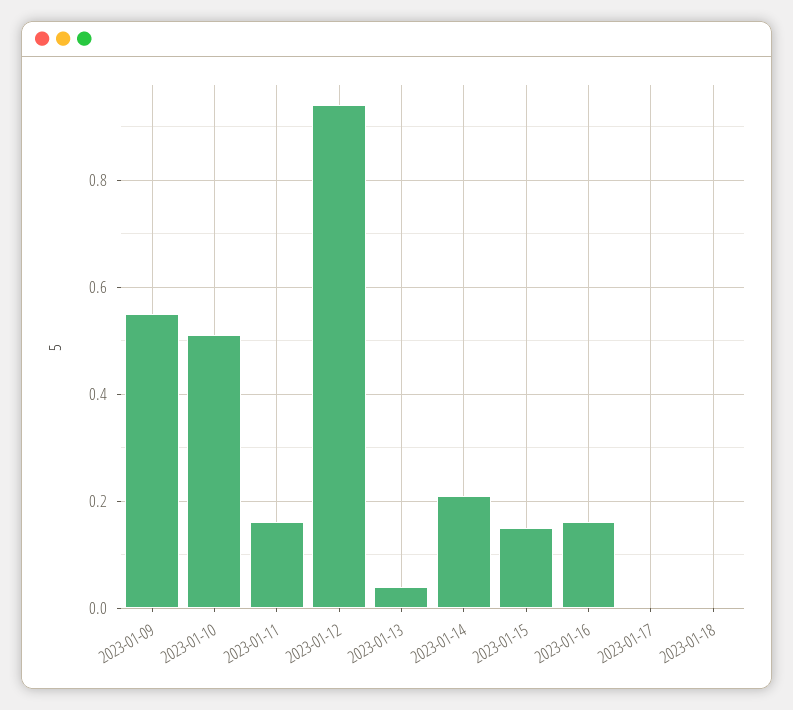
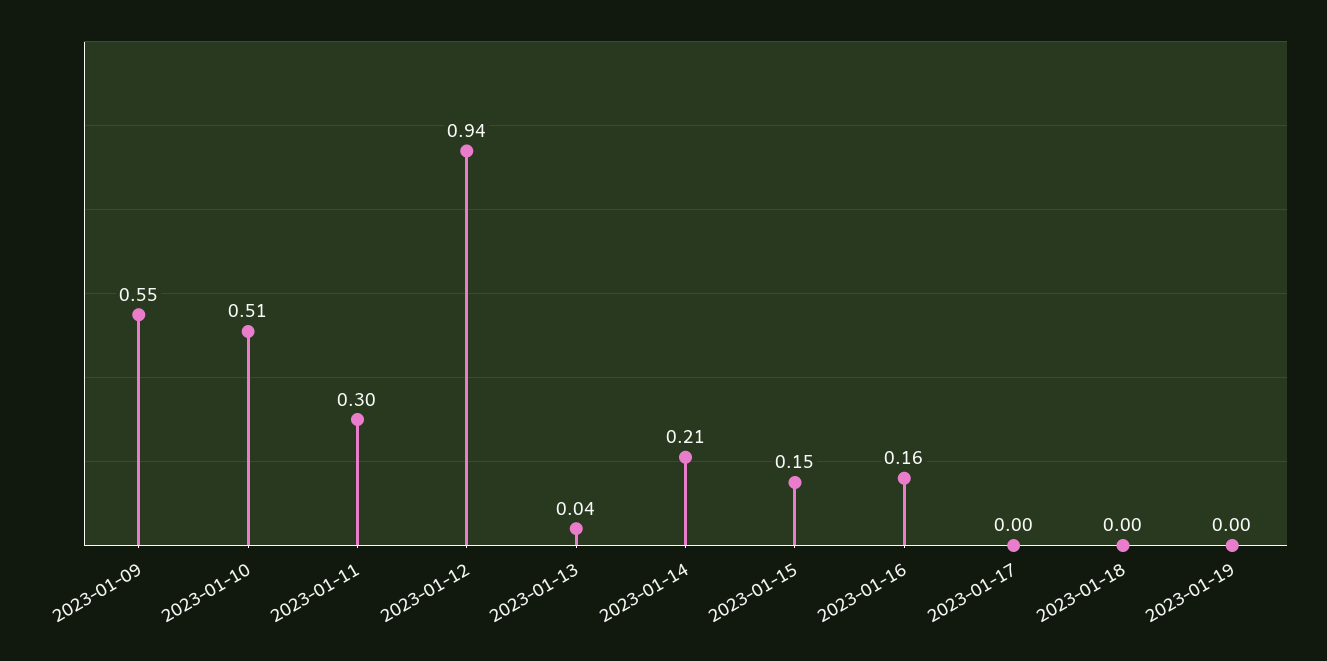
2023-01-11: 0.15 -> 0.3
2023-01-19: none -> 0

